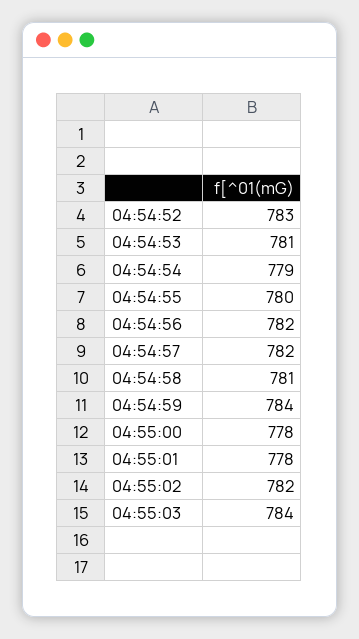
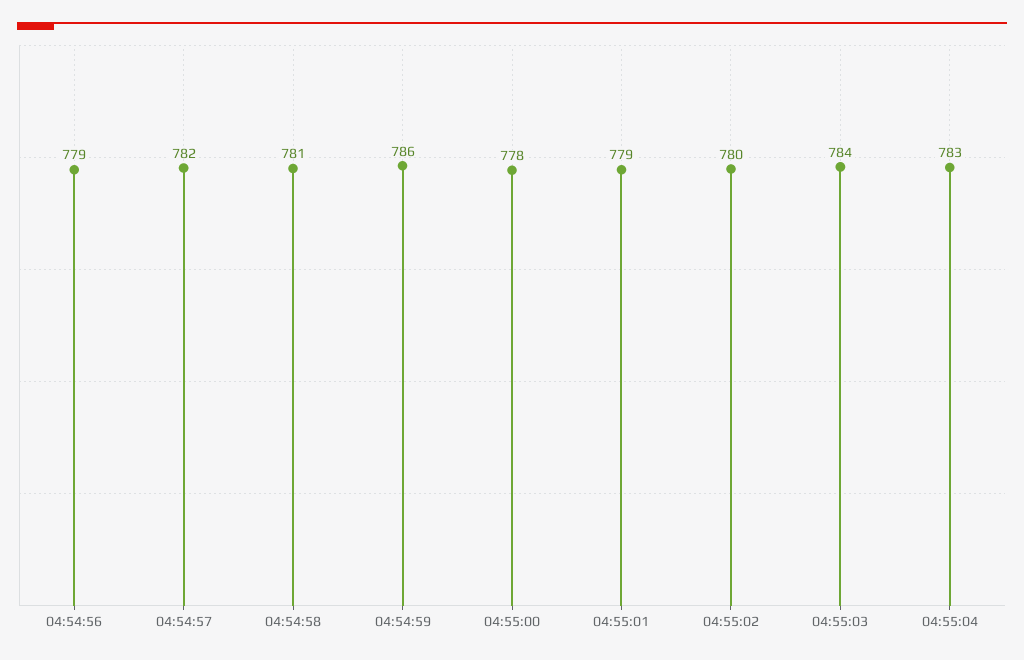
04:54:52: 783 -> none
04:54:53: 781 -> none
04:54:54: 779 -> none
04:54:55: 780 -> none
04:54:56: 782 -> 779
04:54:59: 784 -> 786
04:55:01: 778 -> 779
04:55:02: 782 -> 780
04:55:04: none -> 783

